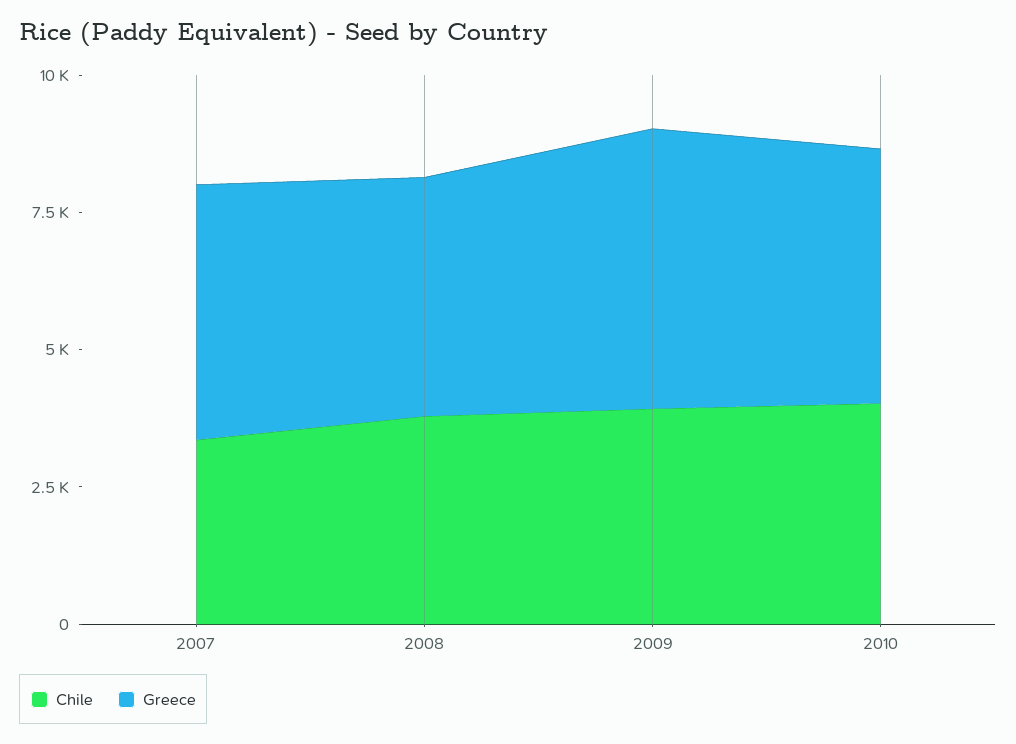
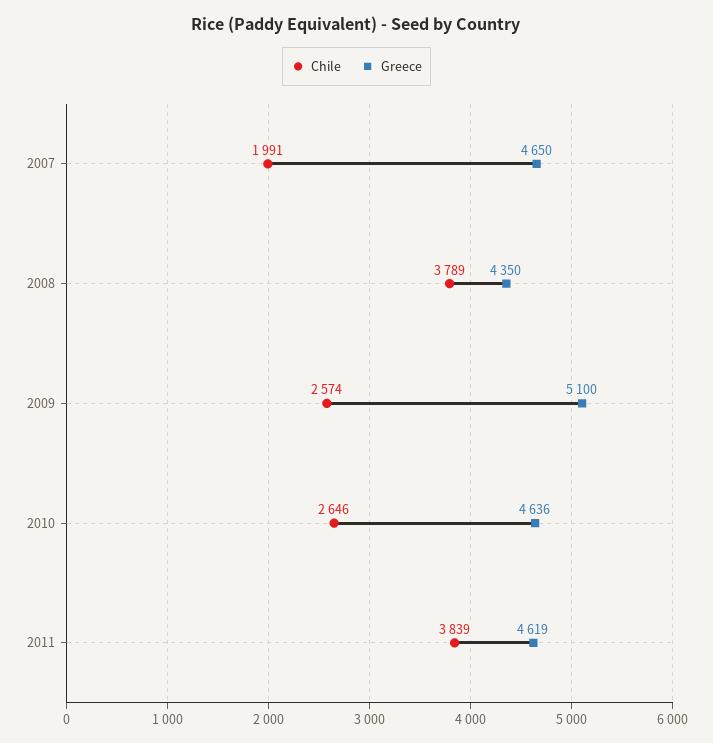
Chile, 2007: 3500 -> 1991
Chile, 2009: 4000 -> 2574
Chile, 2010: 4000 -> 2646
Chile, 2011: none -> 3839
Greece, 2011: none -> 4619

